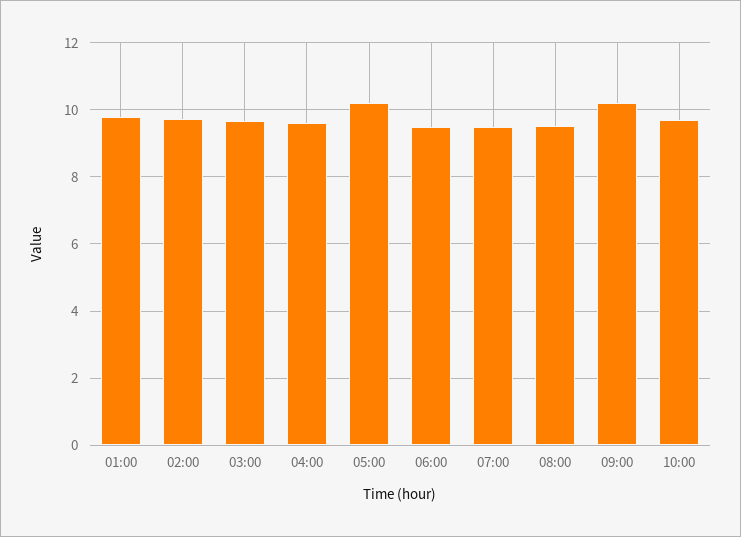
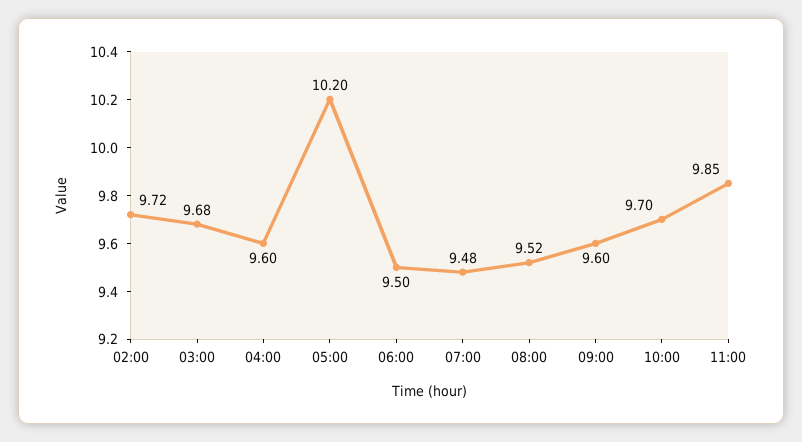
01:00: 9.8 -> none
09:00: 10.2 -> 9.6
11:00: none -> 9.85

